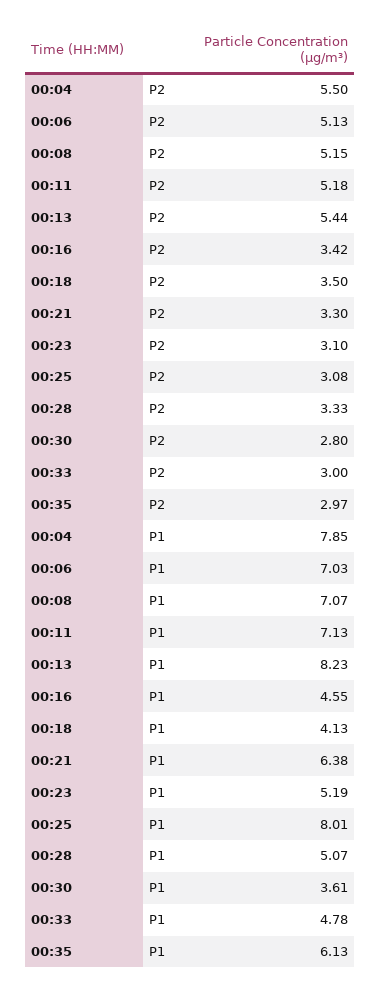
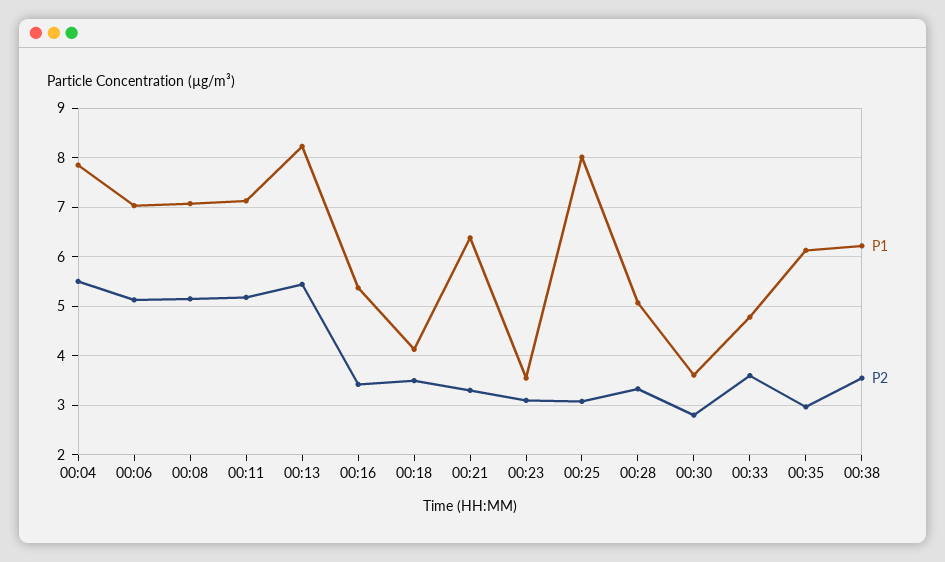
P2, 00:33: 3 -> 3.6
P1, 00:16: 4.55 -> 5.4
P1, 00:23: 5.19 -> 3.6
P1, 00:38: none -> 6.2
P2, 00:38: none -> 3.6

